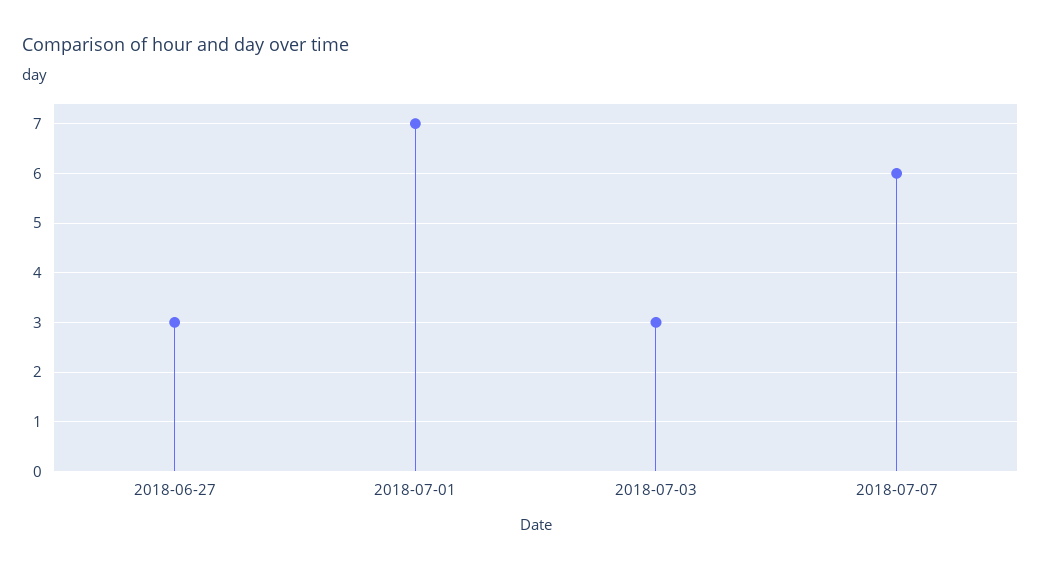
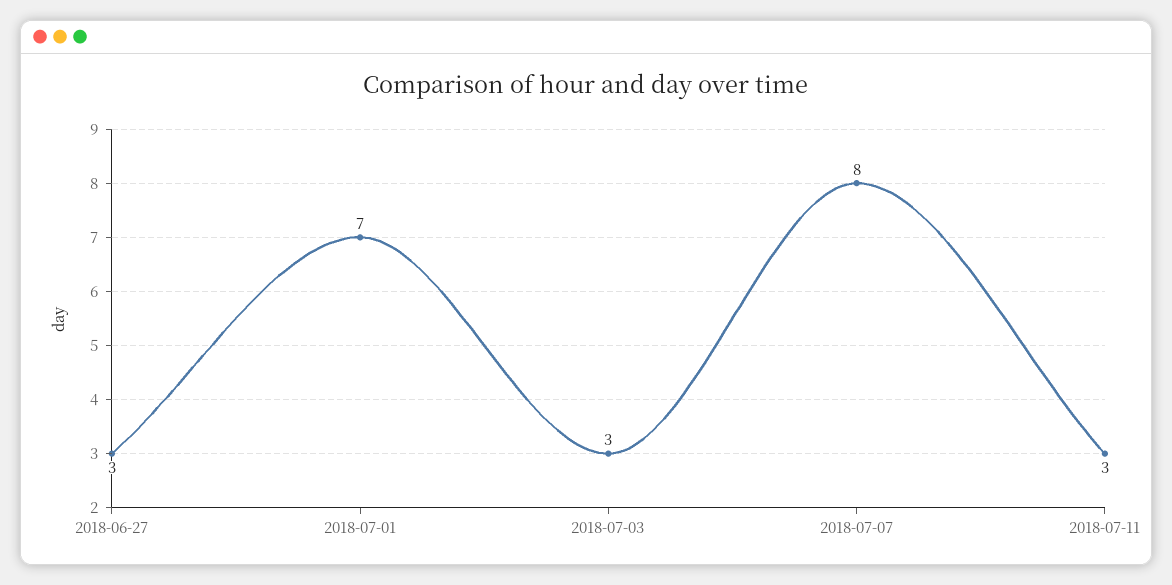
2018-07-07: 6 -> 8
2018-07-11: none -> 3

